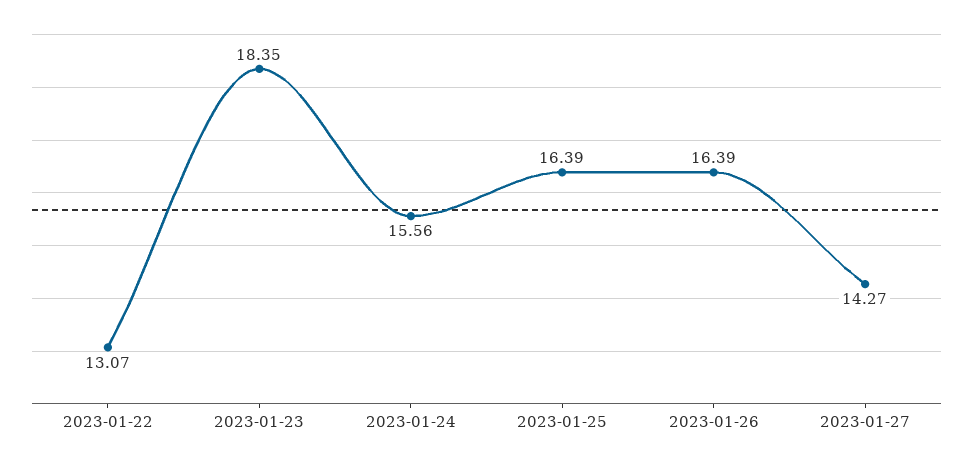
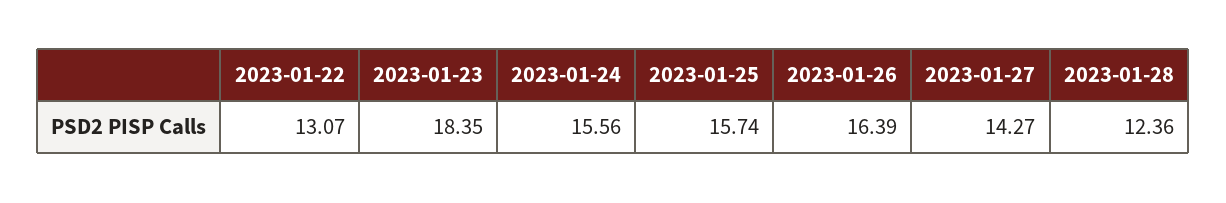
2023-01-25: 16.39 -> 15.74
2023-01-28: none -> 12.36

